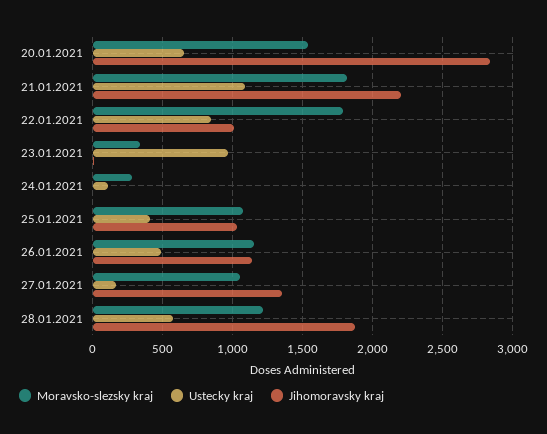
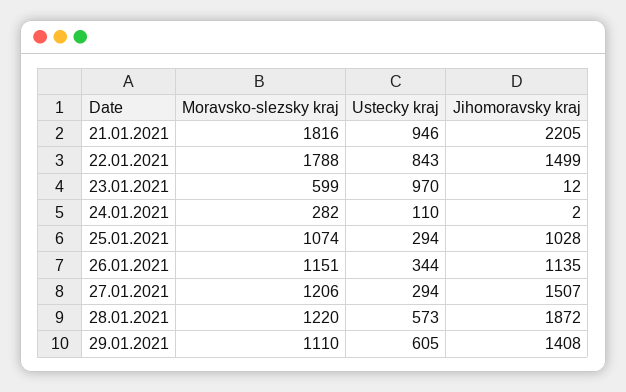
Moravsko-slezsky kraj, 20.01.2021: 1550 -> none
Ustecky kraj, 20.01.2021: 650 -> none
Jihomoravsky kraj, 20.01.2021: 2850 -> none
Ustecky kraj, 21.01.2021: 1100 -> 946
Jihomoravsky kraj, 22.01.2021: 1000 -> 1499
Moravsko-slezsky kraj, 23.01.2021: 350 -> 599
Ustecky kraj, 25.01.2021: 400 -> 294
Ustecky kraj, 26.01.2021: 500 -> 344
Moravsko-slezsky kraj, 27.01.2021: 1050 -> 1206
Ustecky kraj, 27.01.2021: 150 -> 294
Jihomoravsky kraj, 27.01.2021: 1350 -> 1507
Moravsko-slezsky kraj, 29.01.2021: none -> 1110
Ustecky kraj, 29.01.2021: none -> 605
Jihomoravsky kraj, 29.01.2021: none -> 1408

